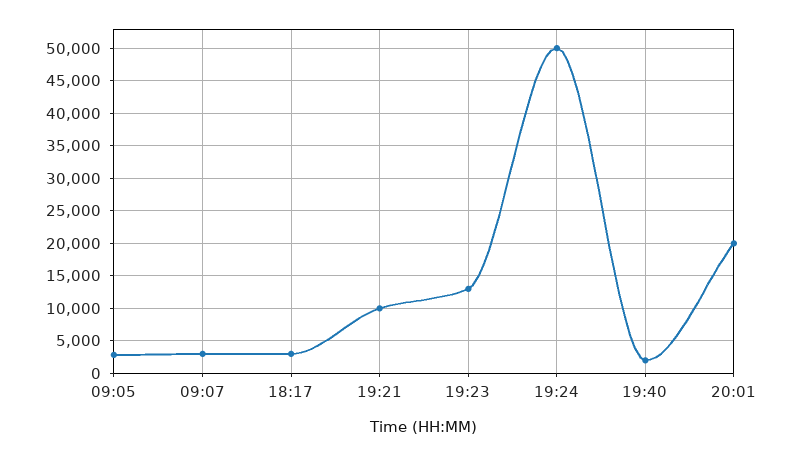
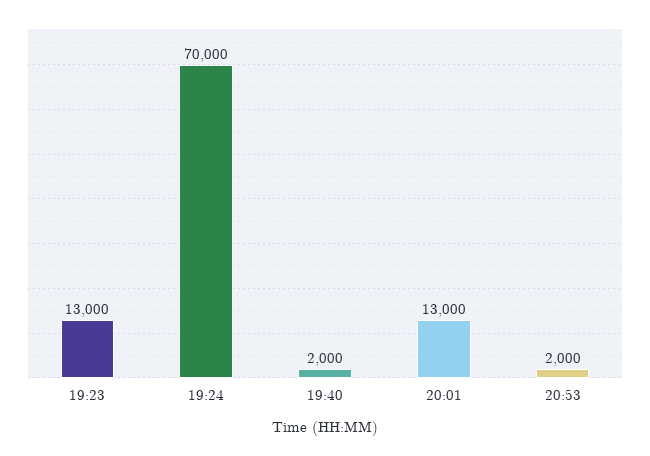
09:05: 3000 -> none
09:07: 3000 -> none
18:17: 3000 -> none
19:21: 10000 -> none
19:24: 50000 -> 70000
20:01: 20000 -> 13000
20:53: none -> 2000

